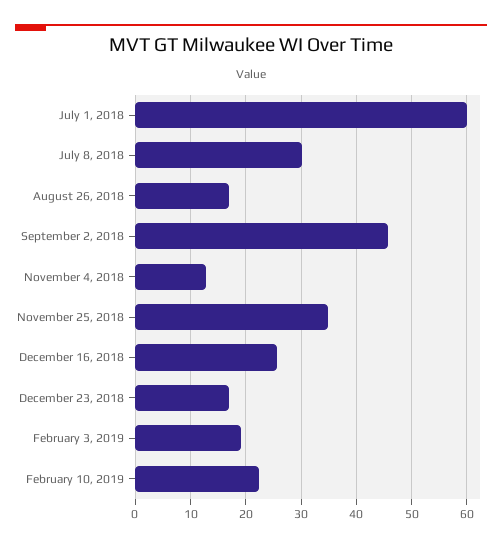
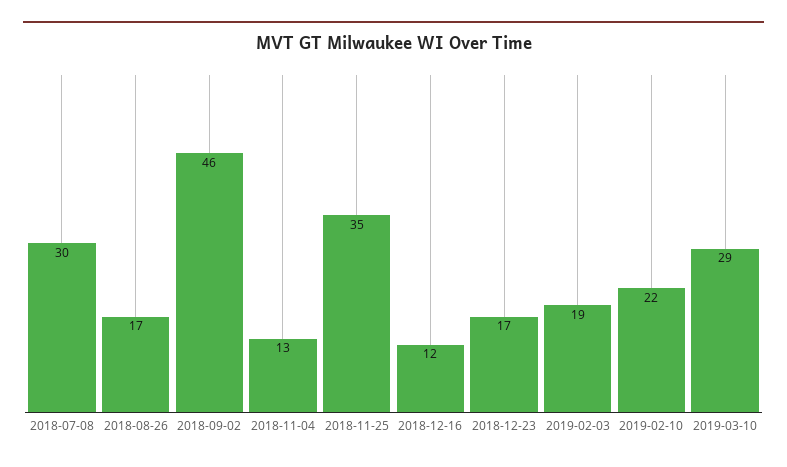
July 1, 2018: 60 -> none
December 16, 2018: 26 -> 12
2019-03-10: none -> 29

